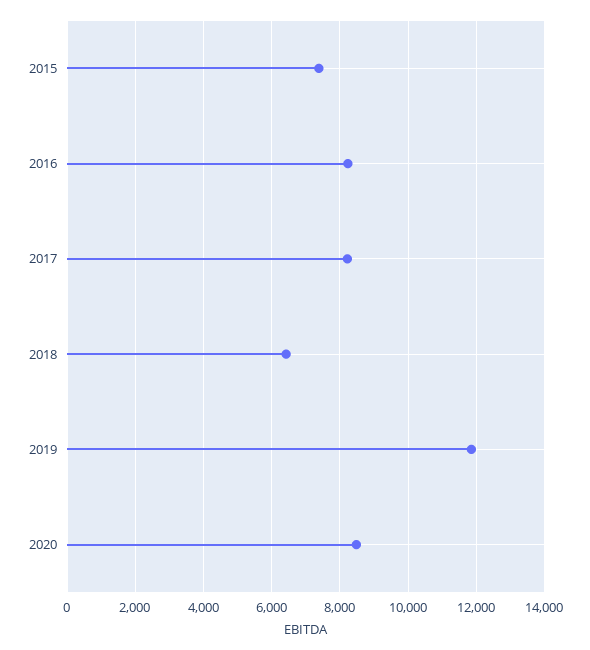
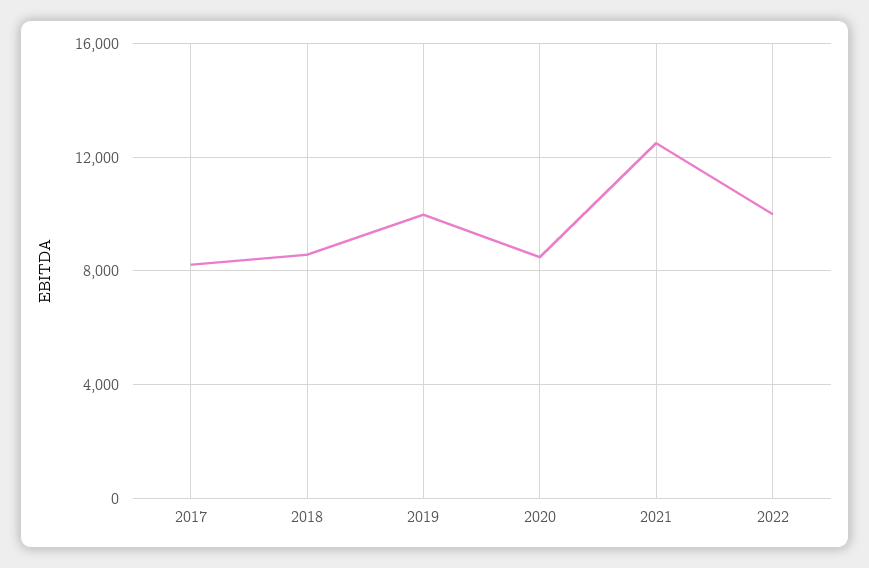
2015: 7400 -> none
2016: 8200 -> none
2018: 6400 -> 8500
2019: 11800 -> 10000
2021: none -> 12500
2022: none -> 10000

